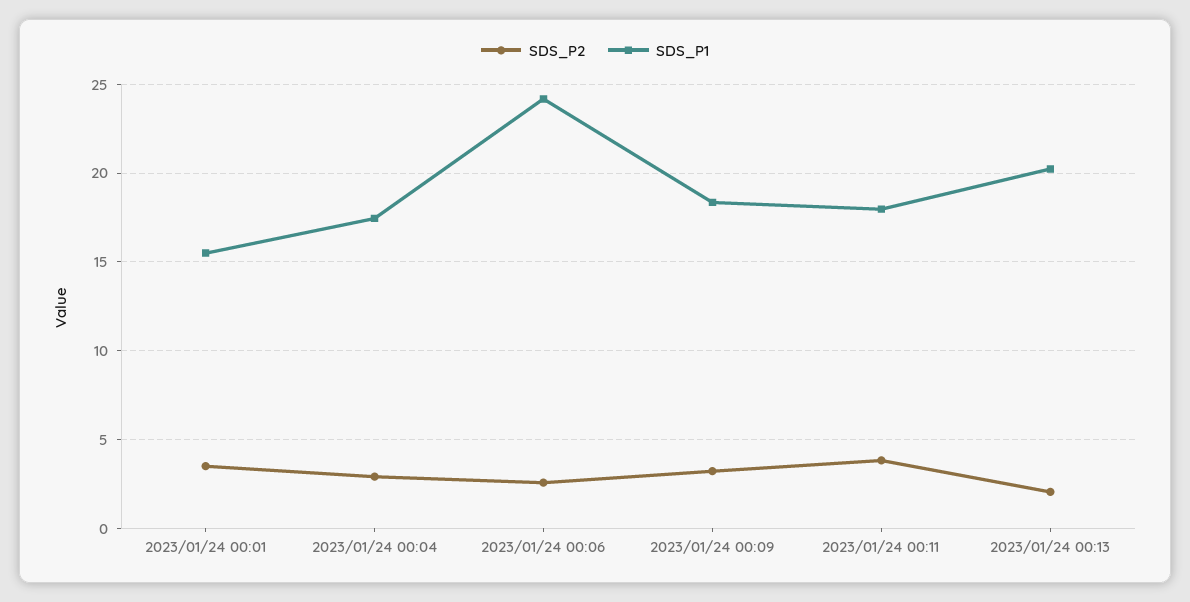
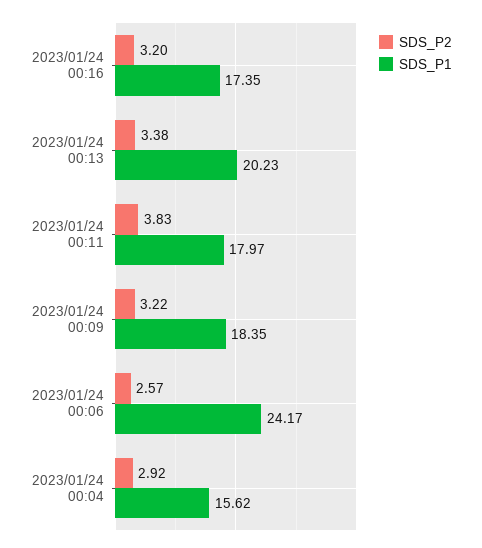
SDS_P2, 2023/01/24 00:01: 3.5 -> none
SDS_P1, 2023/01/24 00:01: 15.5 -> none
SDS_P1, 2023/01/24 00:04: 17.5 -> 15.62
SDS_P2, 2023/01/24 00:13: 2 -> 3.38
SDS_P2, 2023/01/24 00:16: none -> 3.2
SDS_P1, 2023/01/24 00:16: none -> 17.35

